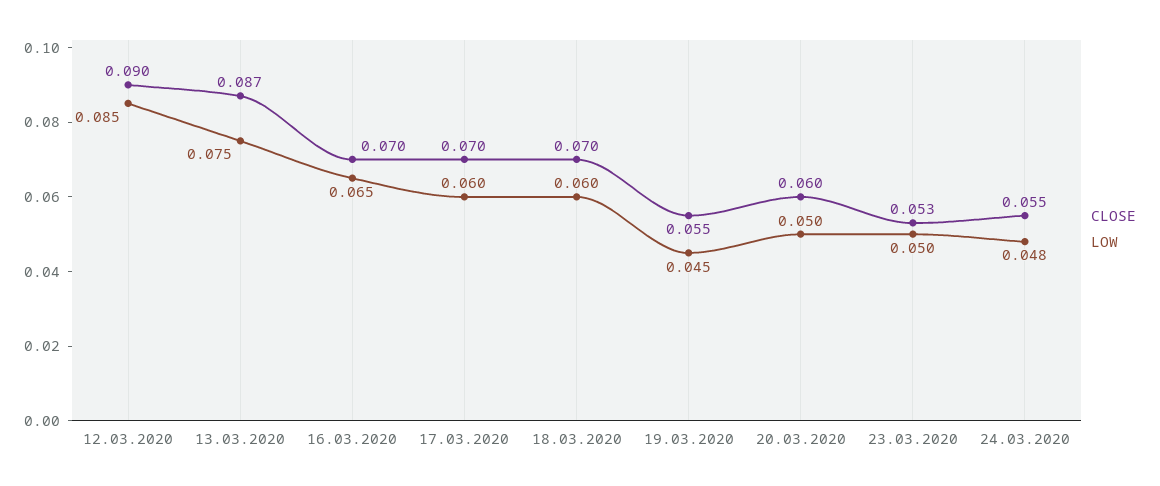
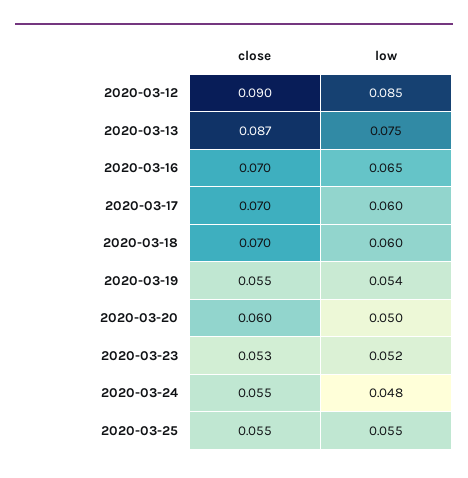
LOW, 19.03.2020: 0.045 -> 0.054
LOW, 23.03.2020: 0.05 -> 0.052
CLOSE, 2020-03-25: none -> 0.055
LOW, 2020-03-25: none -> 0.055

